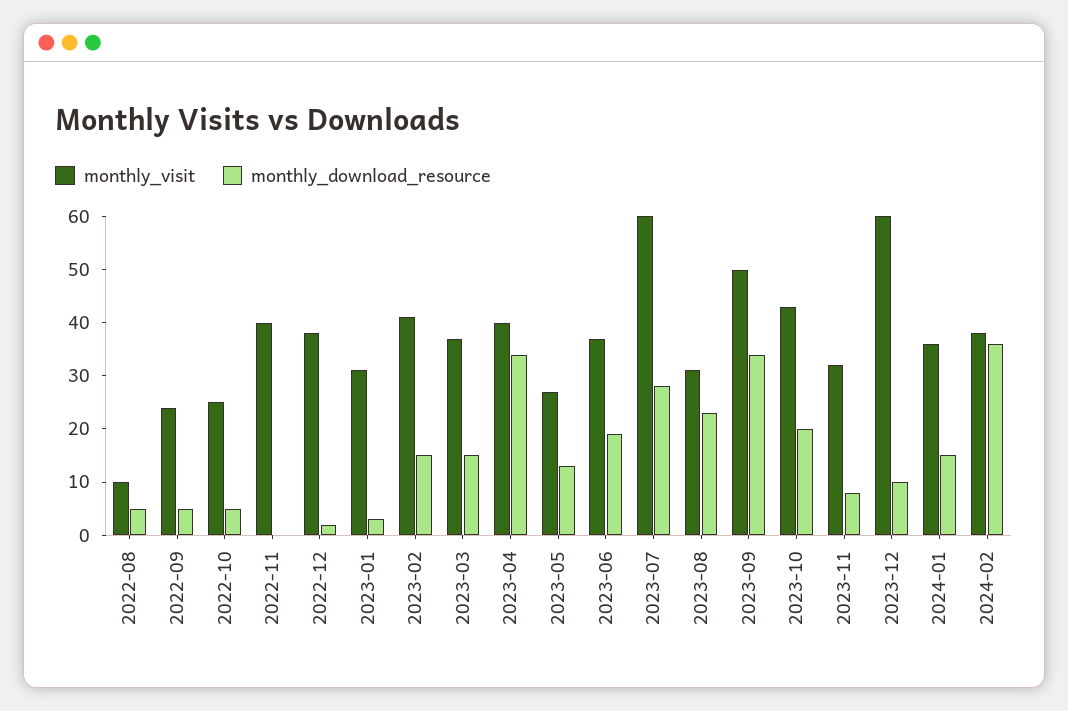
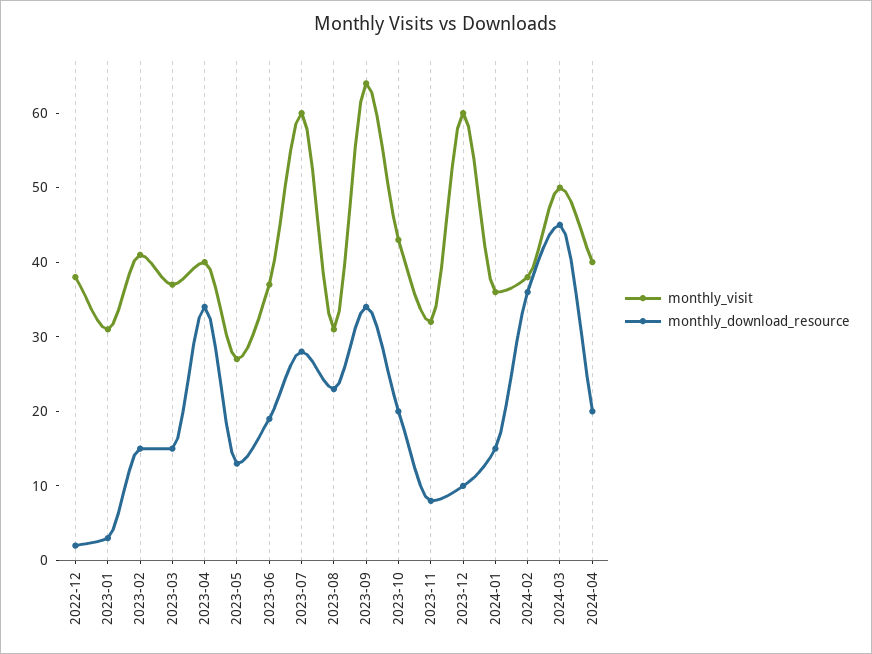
monthly_visit, 2022-08: 10 -> none
monthly_download_resource, 2022-08: 5 -> none
monthly_visit, 2022-09: 25 -> none
monthly_download_resource, 2022-09: 5 -> none
monthly_visit, 2022-10: 25 -> none
monthly_download_resource, 2022-10: 5 -> none
monthly_visit, 2022-11: 40 -> none
monthly_download_resource, 2022-11: 0 -> none
monthly_visit, 2023-09: 50 -> 65
monthly_visit, 2024-03: none -> 50
monthly_download_resource, 2024-03: none -> 45
monthly_visit, 2024-04: none -> 40
monthly_download_resource, 2024-04: none -> 20

